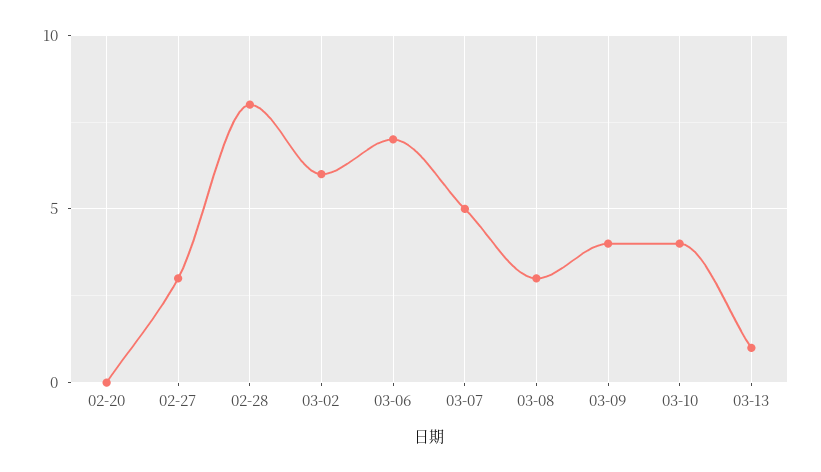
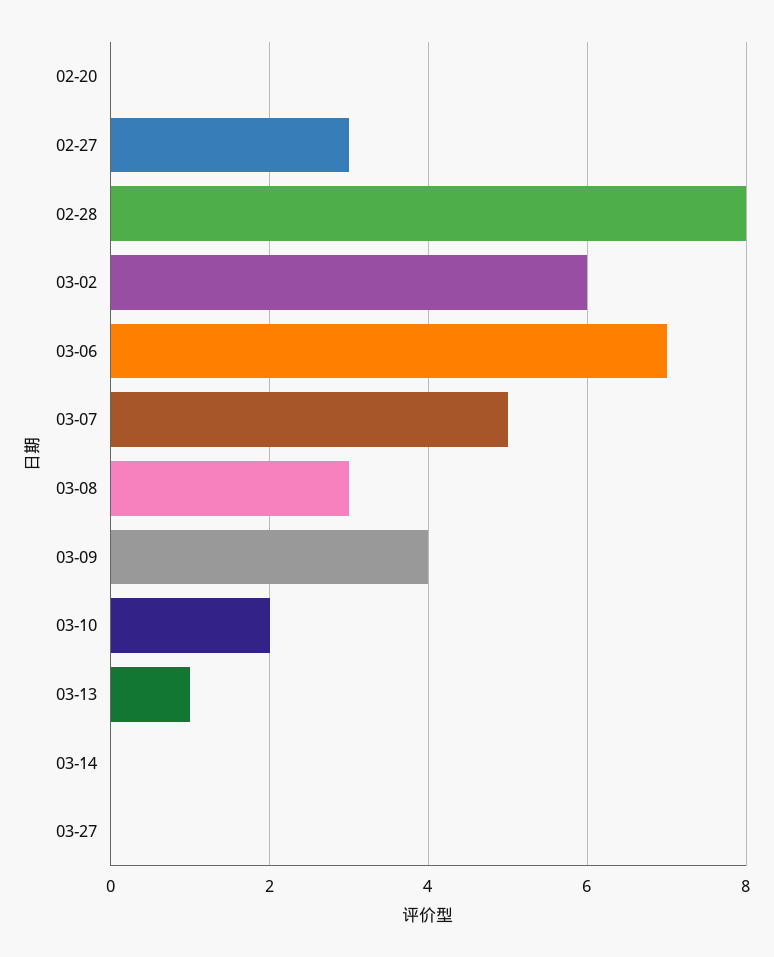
03-10: 4 -> 2
03-14: none -> 0
03-27: none -> 0

